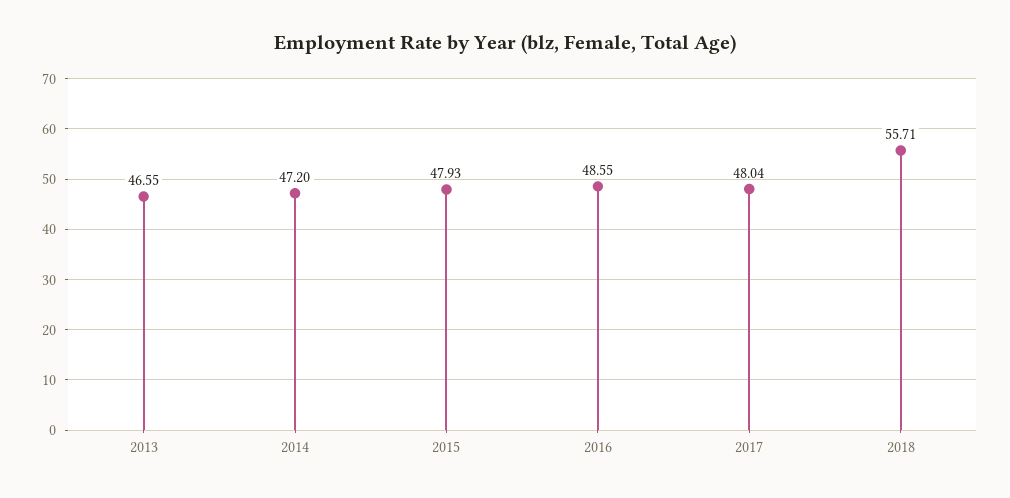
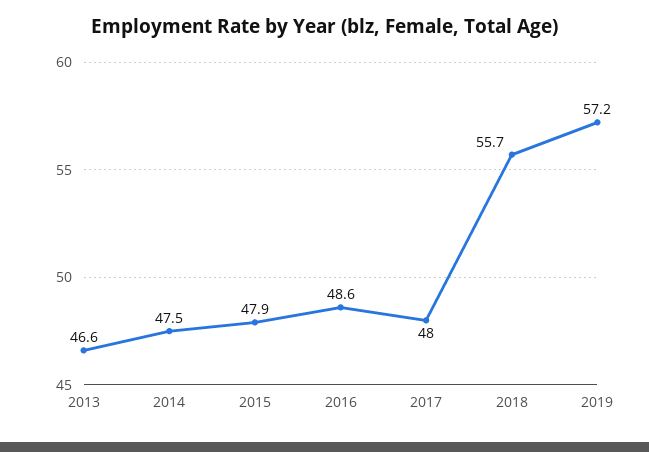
2014: 47.2 -> 47.5
2019: none -> 57.2

